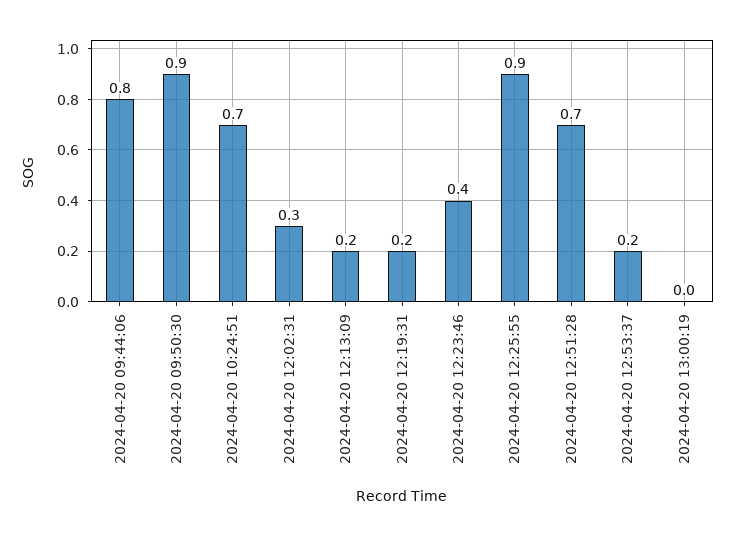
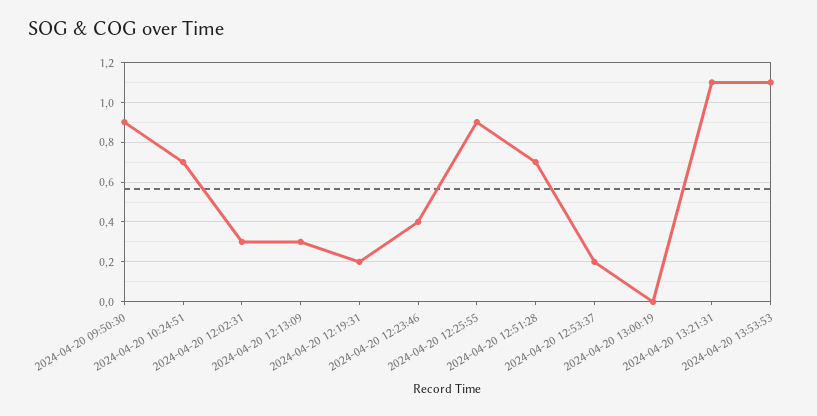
2024-04-20 09:44:06: 0.8 -> none
2024-04-20 12:13:09: 0.2 -> 0.3
2024-04-20 13:21:31: none -> 1.1
2024-04-20 13:53:53: none -> 1.1

